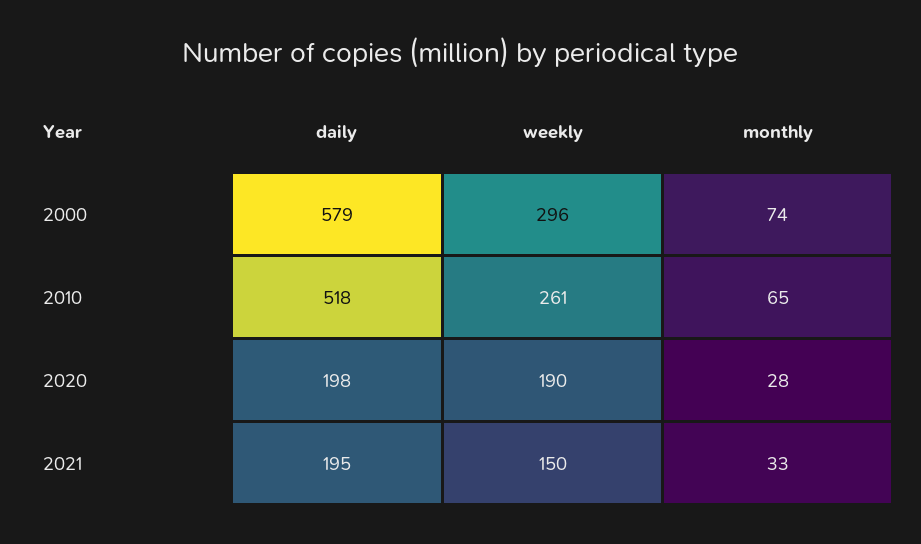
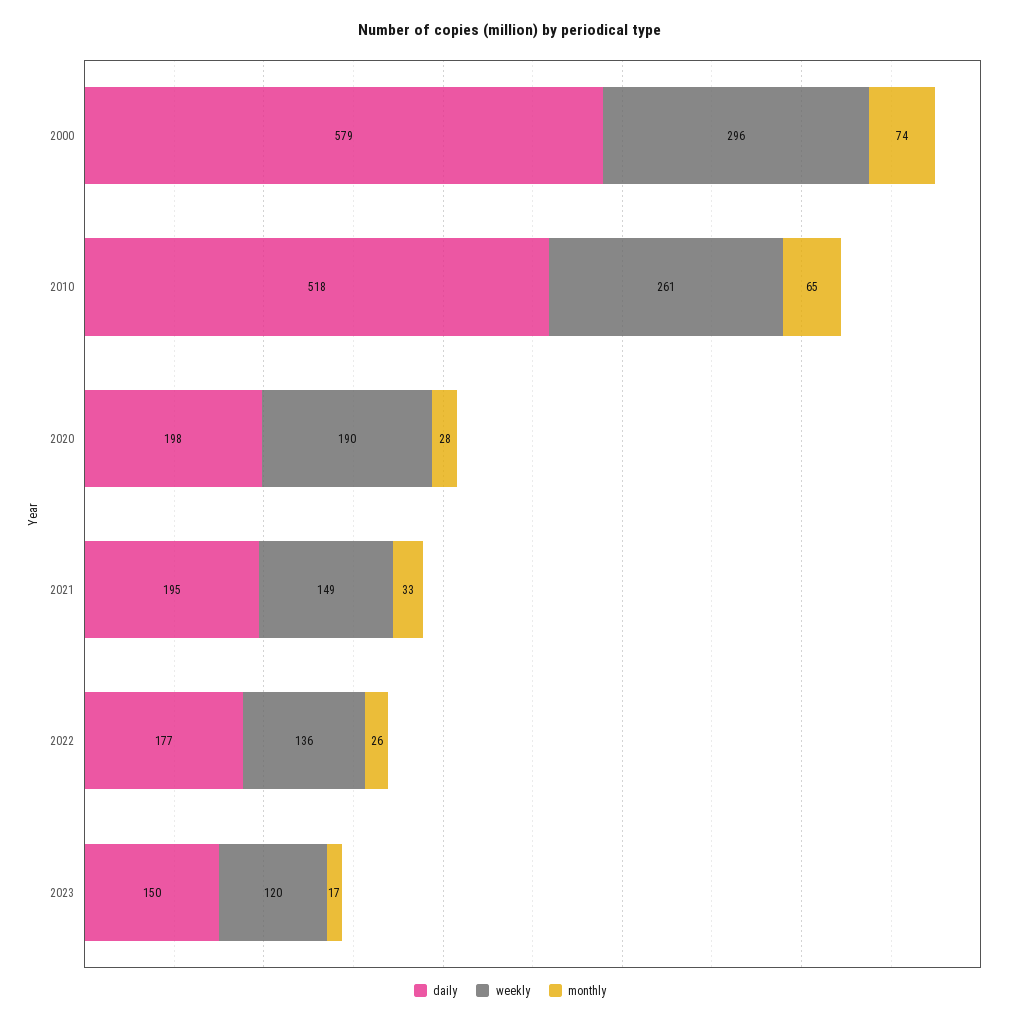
weekly, 2021: 150 -> 149
daily, 2022: none -> 177
weekly, 2022: none -> 136
monthly, 2022: none -> 26
daily, 2023: none -> 150
weekly, 2023: none -> 120
monthly, 2023: none -> 17

